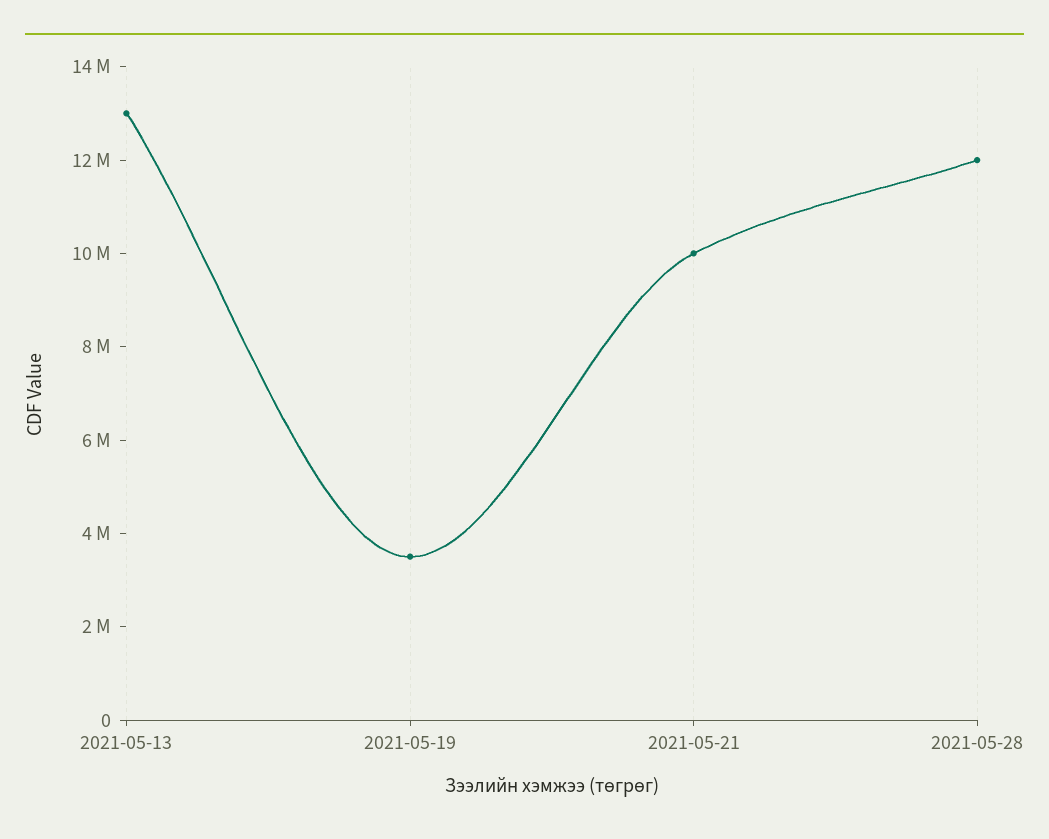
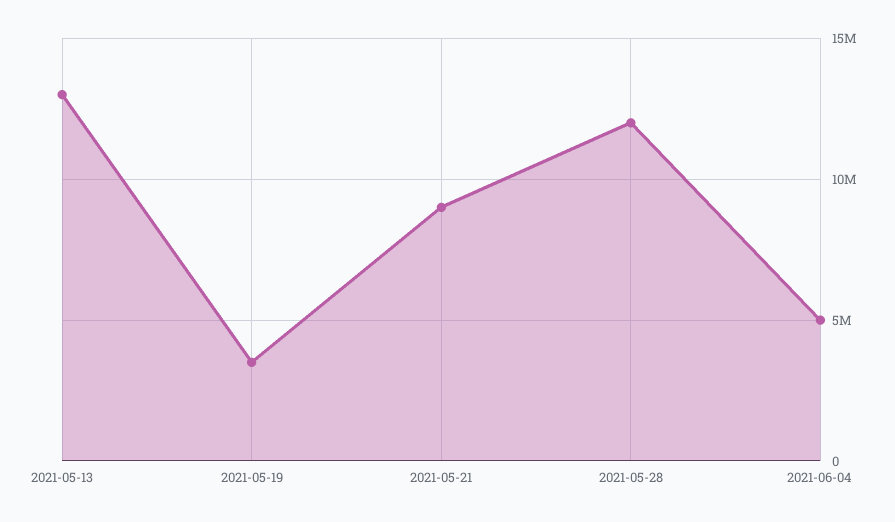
2021-05-21: 10000000 -> 9000000
2021-06-04: none -> 5000000

